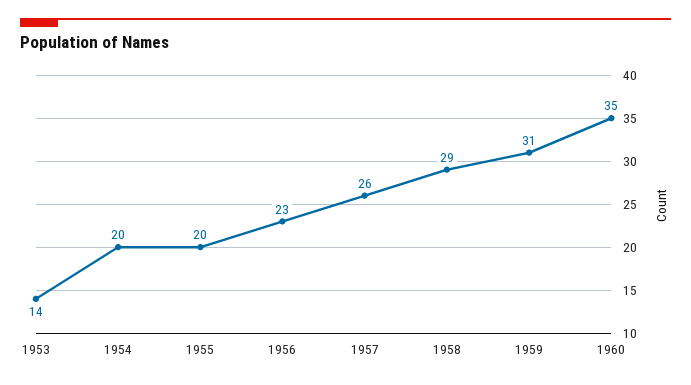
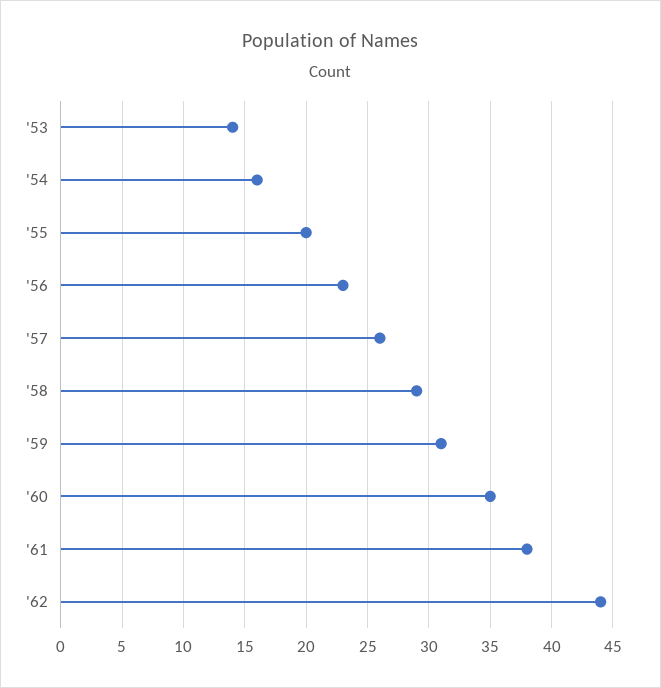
1954: 20 -> 16
'61: none -> 38
'62: none -> 44

